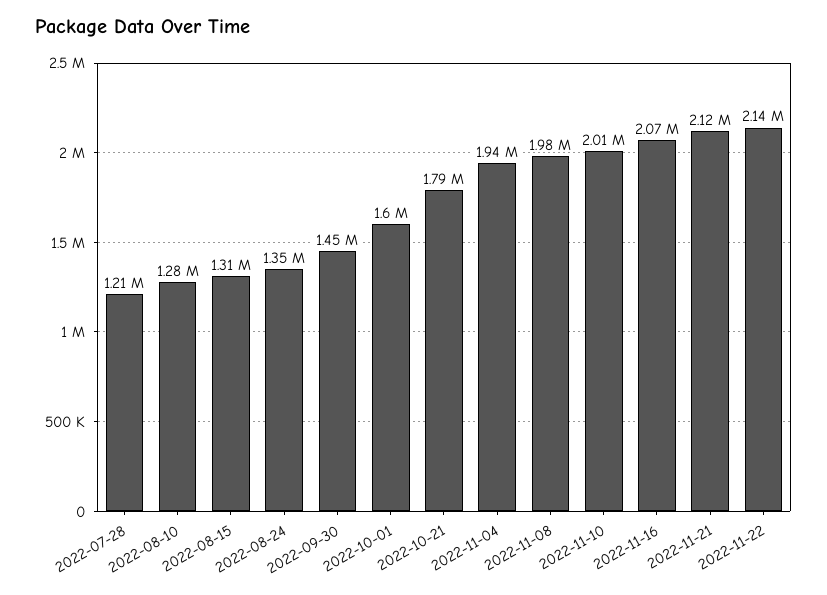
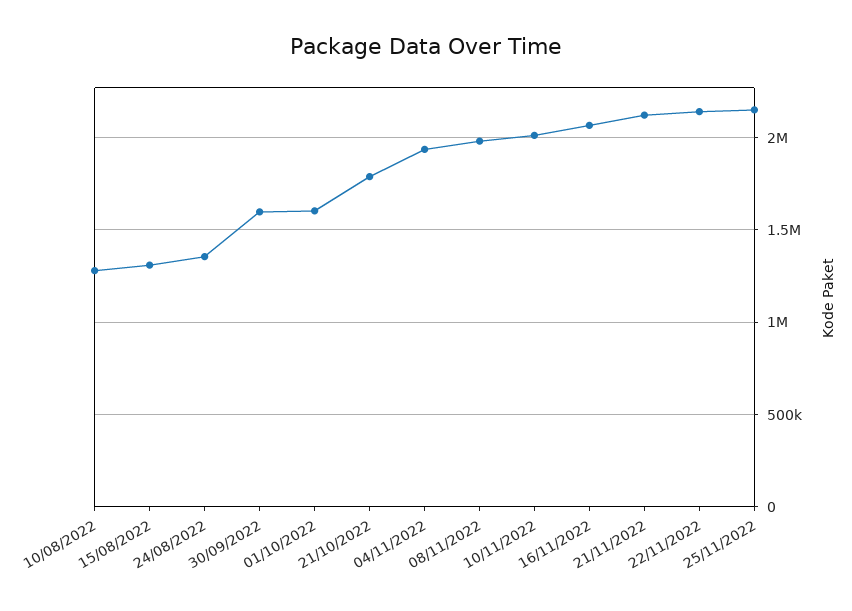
2022-07-28: 1210000 -> none
2022-09-30: 1450000 -> 1600000
25/11/2022: none -> 2150000

